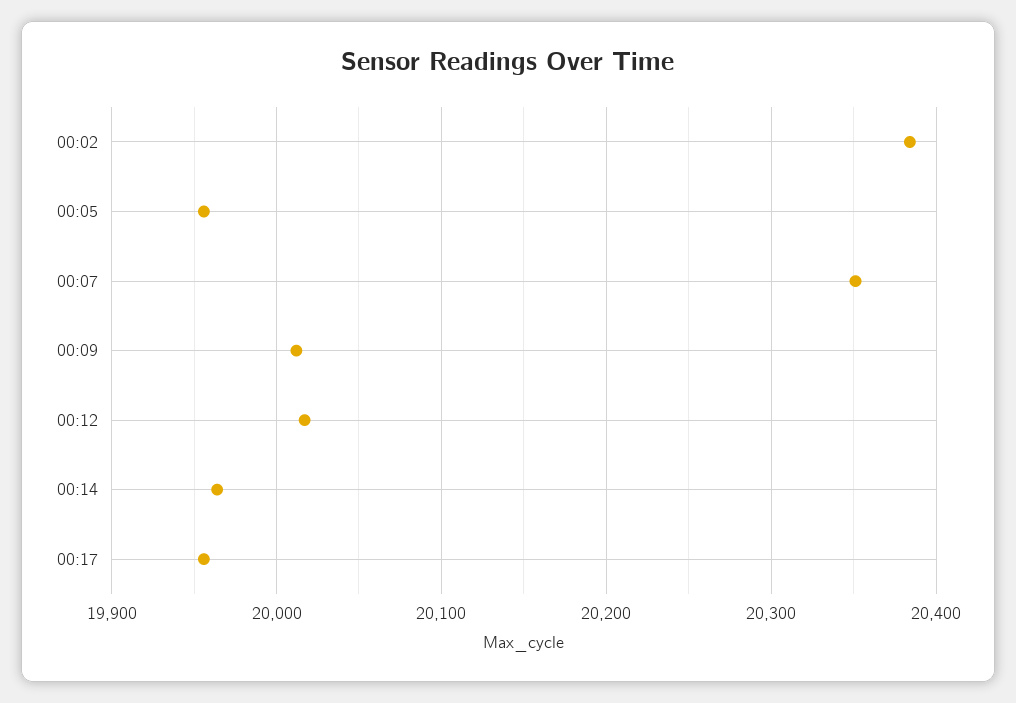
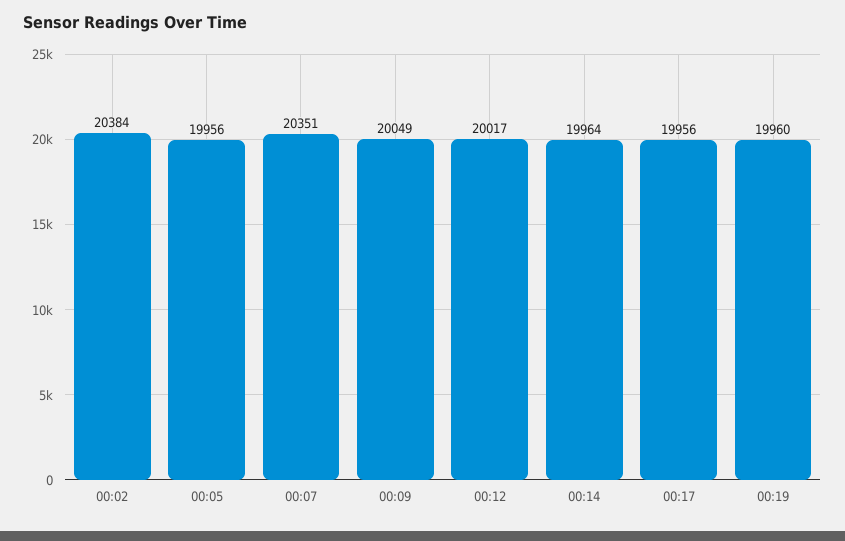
00:09: 20010 -> 20049
00:19: none -> 19960

